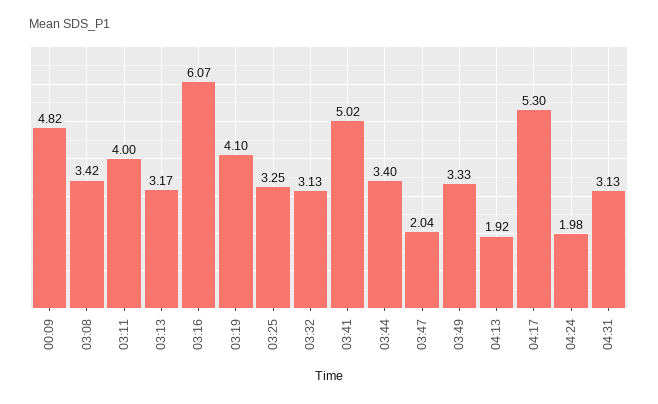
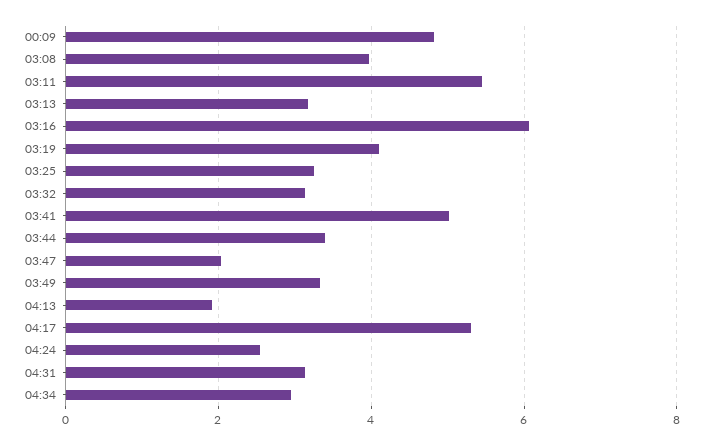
03:08: 3.42 -> 4
03:11: 4 -> 5.4
04:24: 1.98 -> 2.6
04:34: none -> 3

